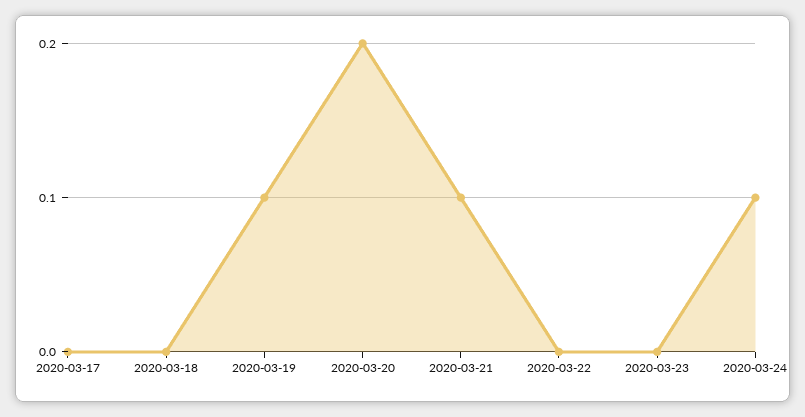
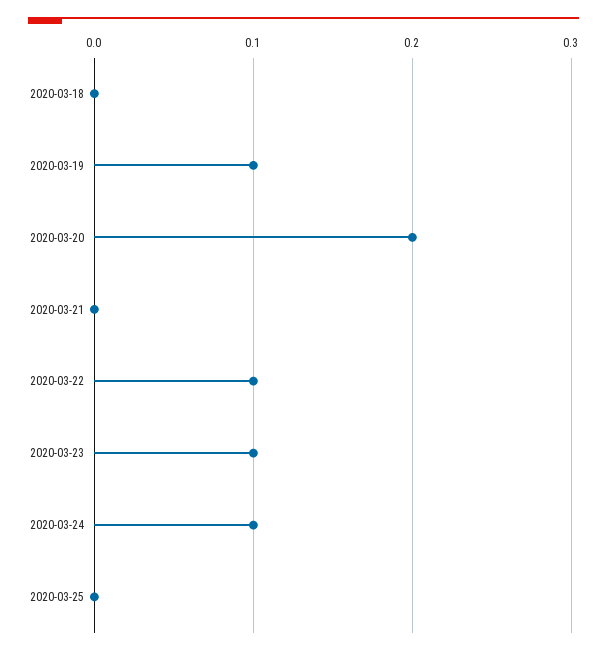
2020-03-17: 0 -> none
2020-03-21: 0.1 -> 0
2020-03-22: 0 -> 0.1
2020-03-23: 0 -> 0.1
2020-03-25: none -> 0

